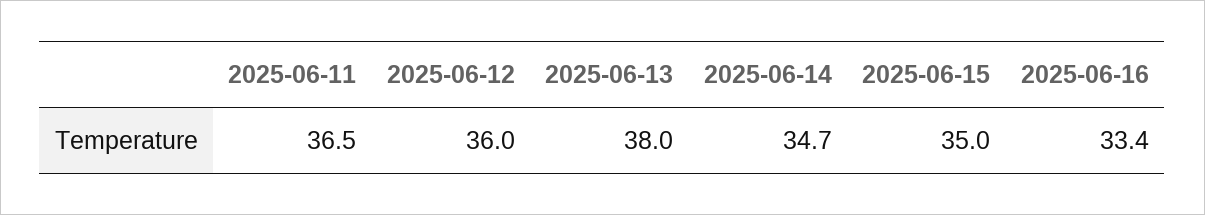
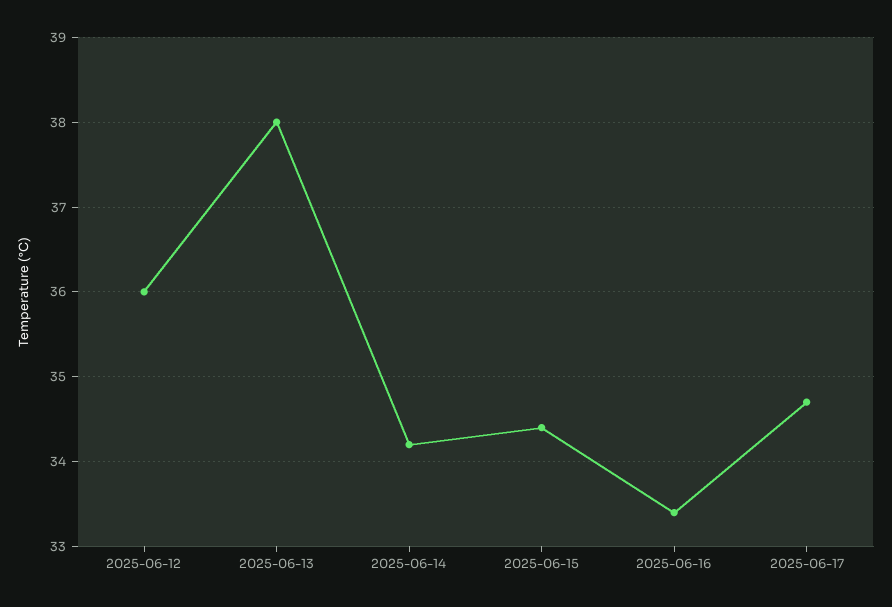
2025-06-11: 36.5 -> none
2025-06-14: 34.7 -> 34.2
2025-06-15: 35 -> 34.4
2025-06-17: none -> 34.7

